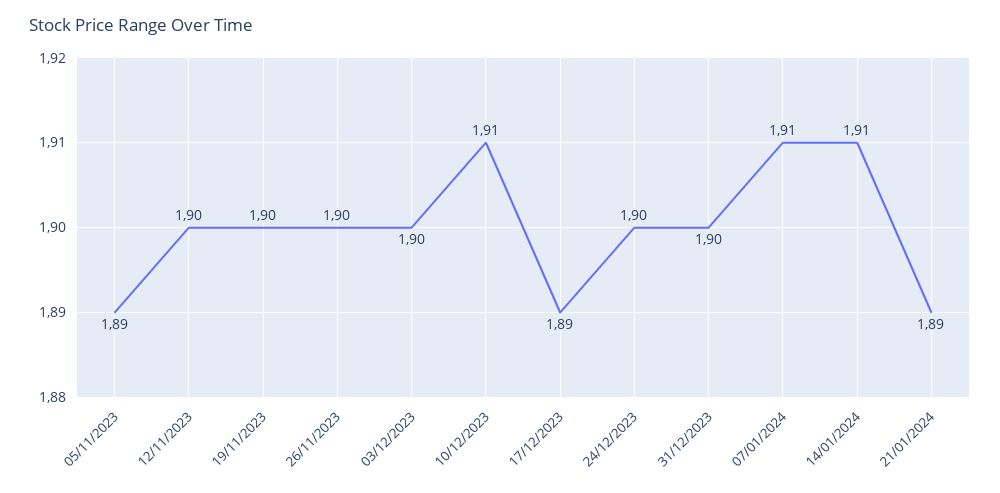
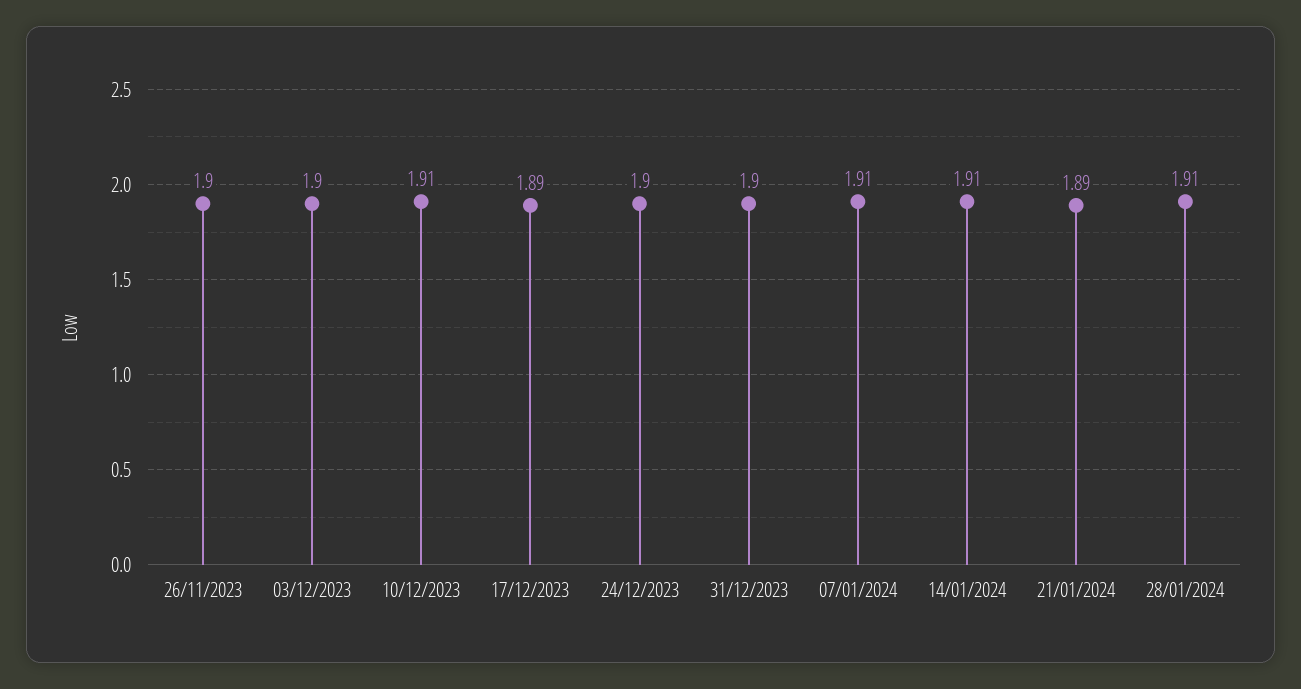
05/11/2023: 1.89 -> none
12/11/2023: 1.9 -> none
19/11/2023: 1.9 -> none
28/01/2024: none -> 1.91

